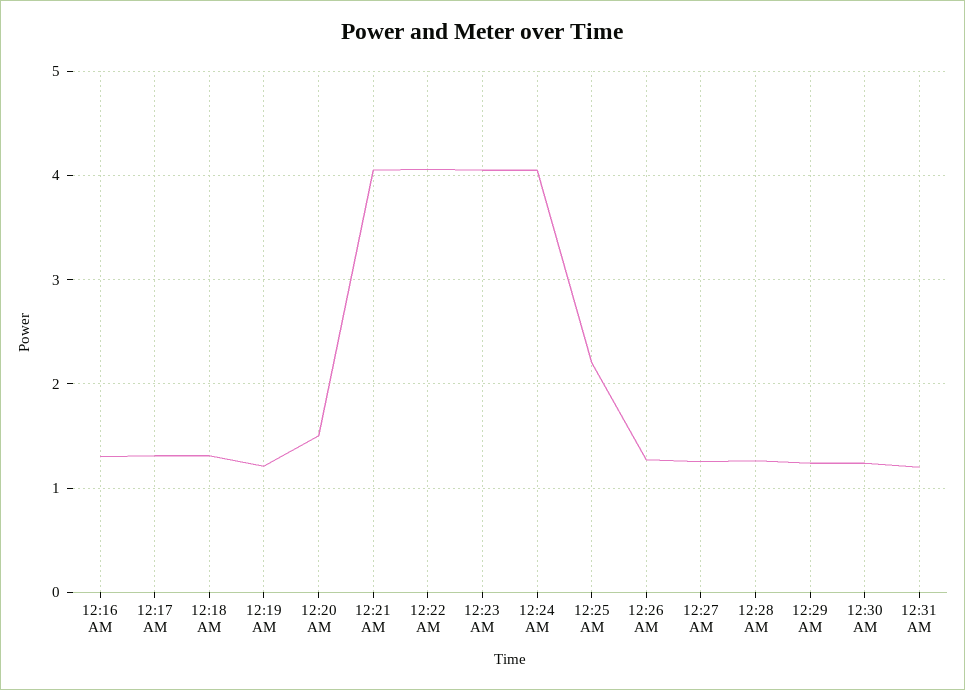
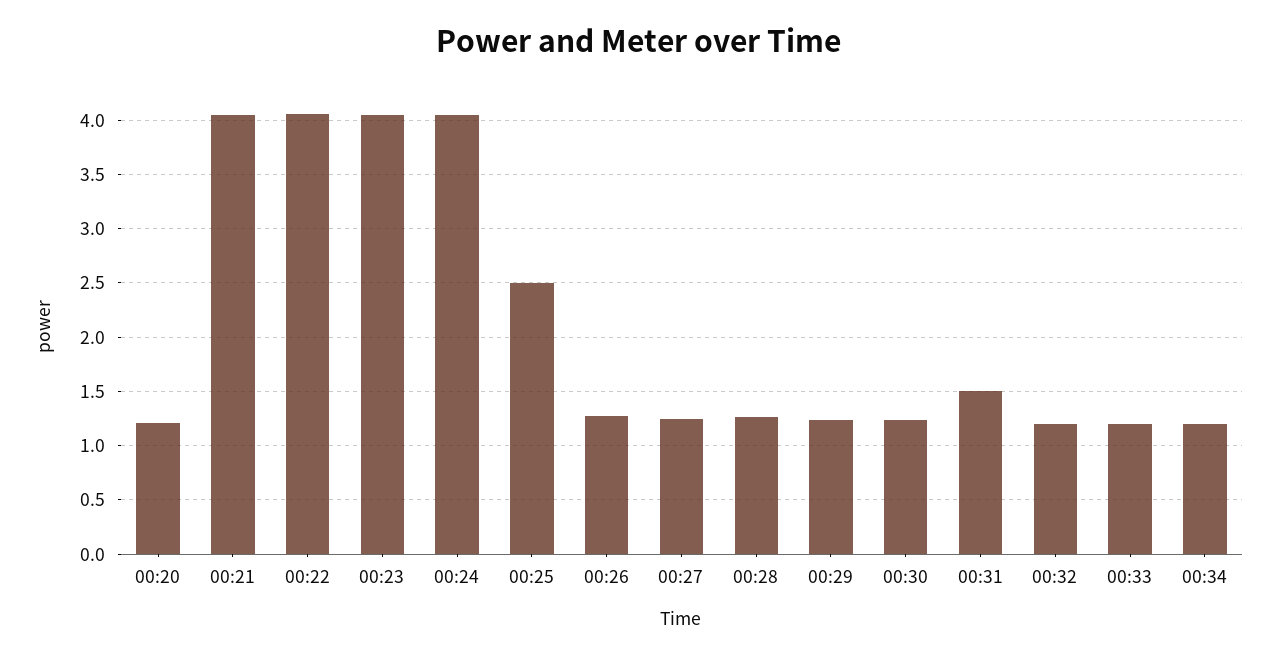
12:16 AM: 1.3 -> none
12:17 AM: 1.3 -> none
12:18 AM: 1.3 -> none
12:19 AM: 1.2 -> none
12:20 AM: 1.5 -> 1.2
12:25 AM: 2.2 -> 2.5
12:31 AM: 1.2 -> 1.5
00:32: none -> 1.2
00:33: none -> 1.2
00:34: none -> 1.2

